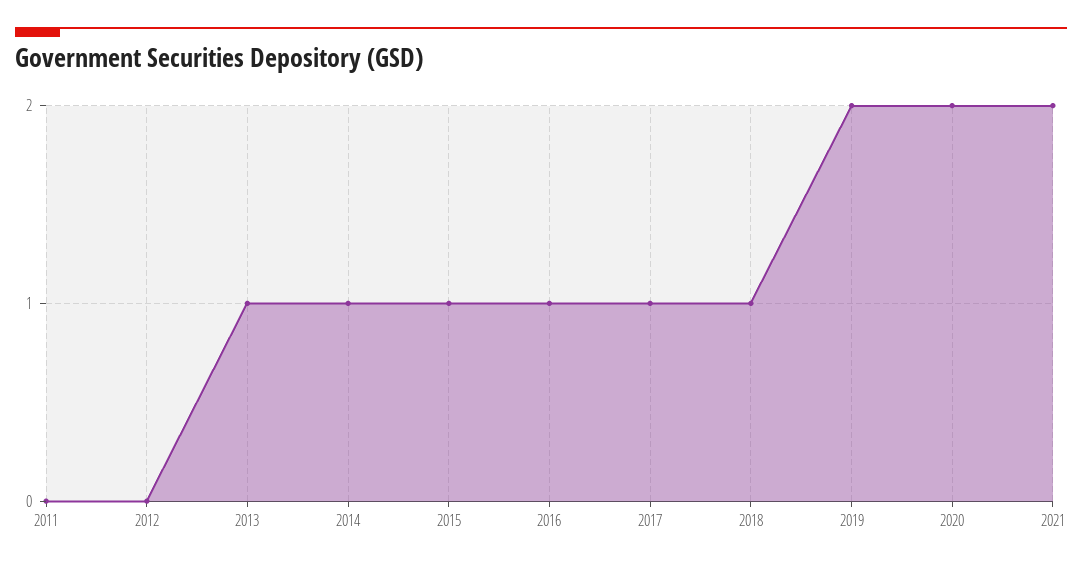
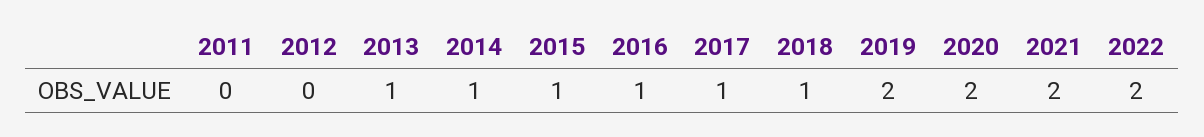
2022: none -> 2

